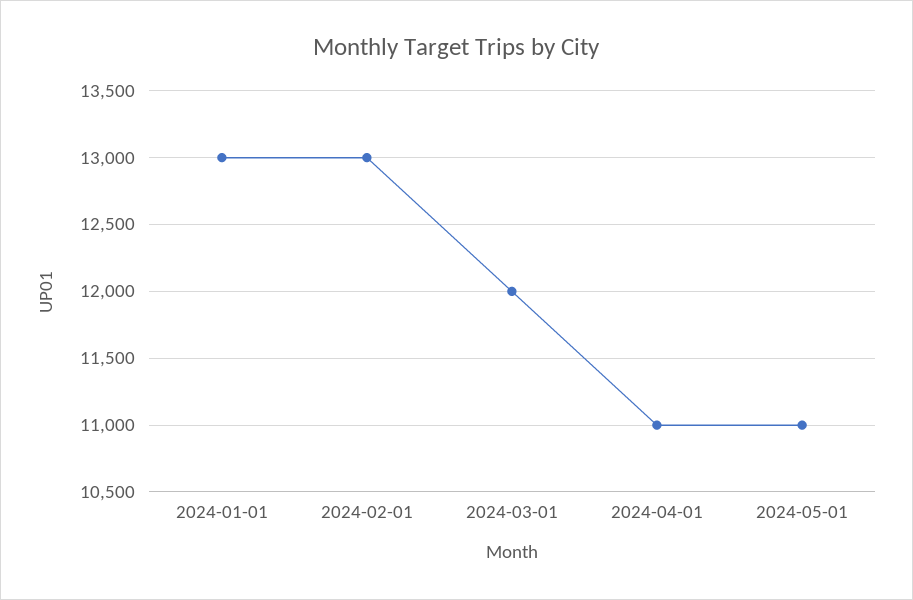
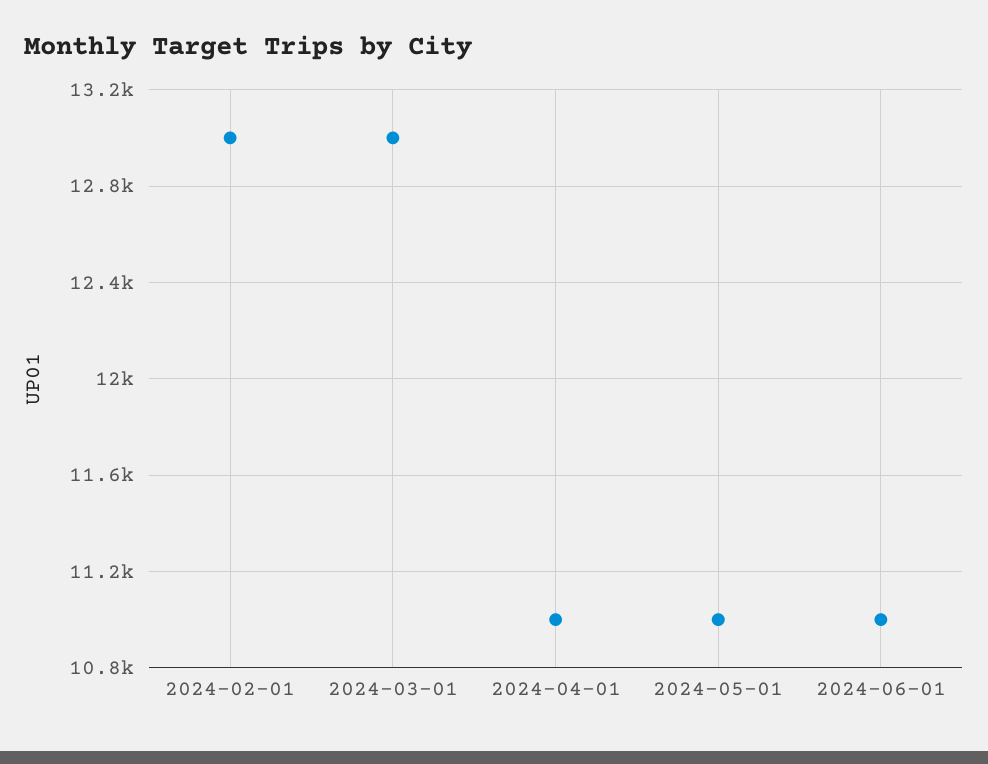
2024-01-01: 13000 -> none
2024-03-01: 12000 -> 13000
2024-06-01: none -> 11000

